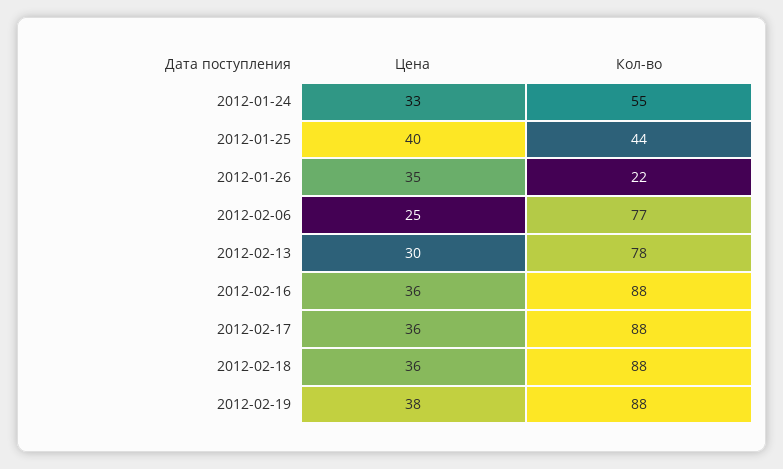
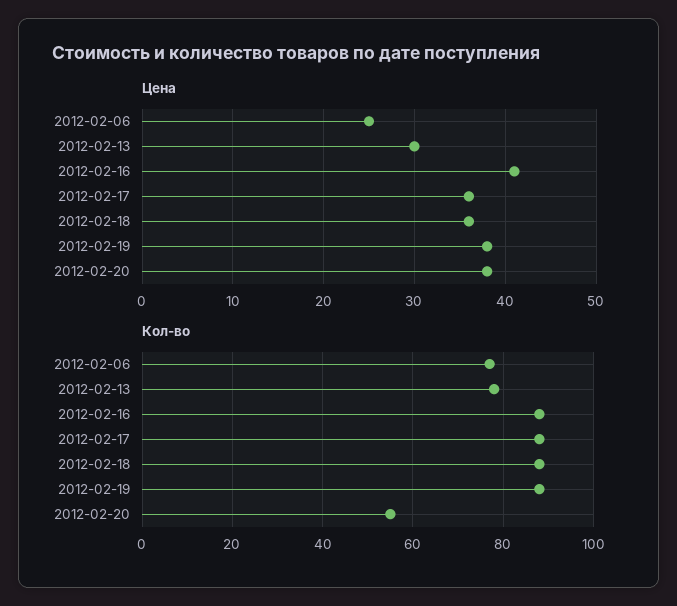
Цена, 2012-01-24: 33 -> none
Кол-во, 2012-01-24: 55 -> none
Цена, 2012-01-25: 40 -> none
Кол-во, 2012-01-25: 44 -> none
Цена, 2012-01-26: 35 -> none
Кол-во, 2012-01-26: 22 -> none
Цена, 2012-02-16: 36 -> 41
Цена, 2012-02-20: none -> 38
Кол-во, 2012-02-20: none -> 55

